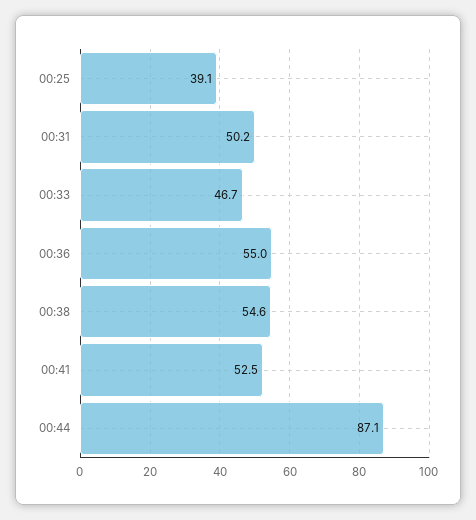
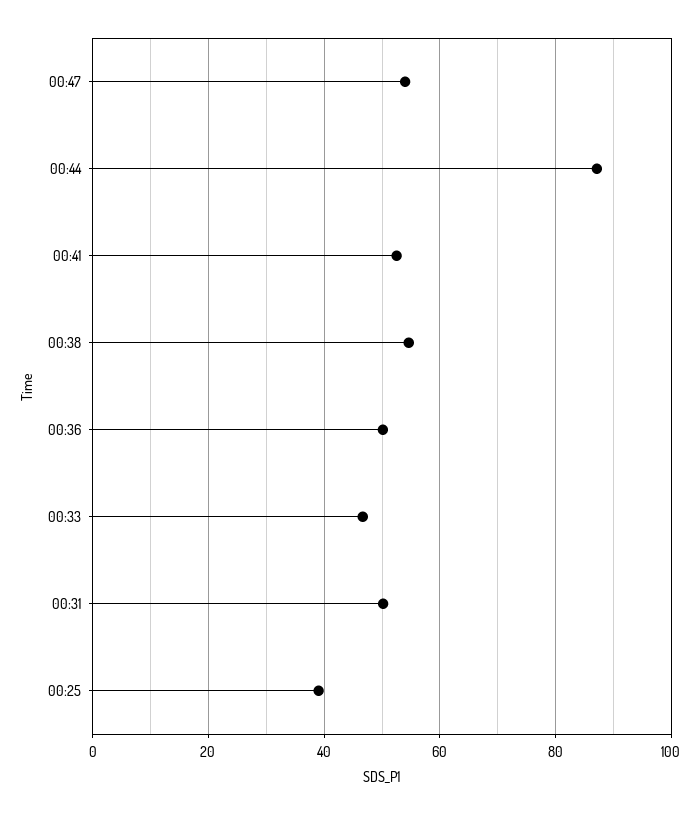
00:36: 55 -> 50
00:47: none -> 54

